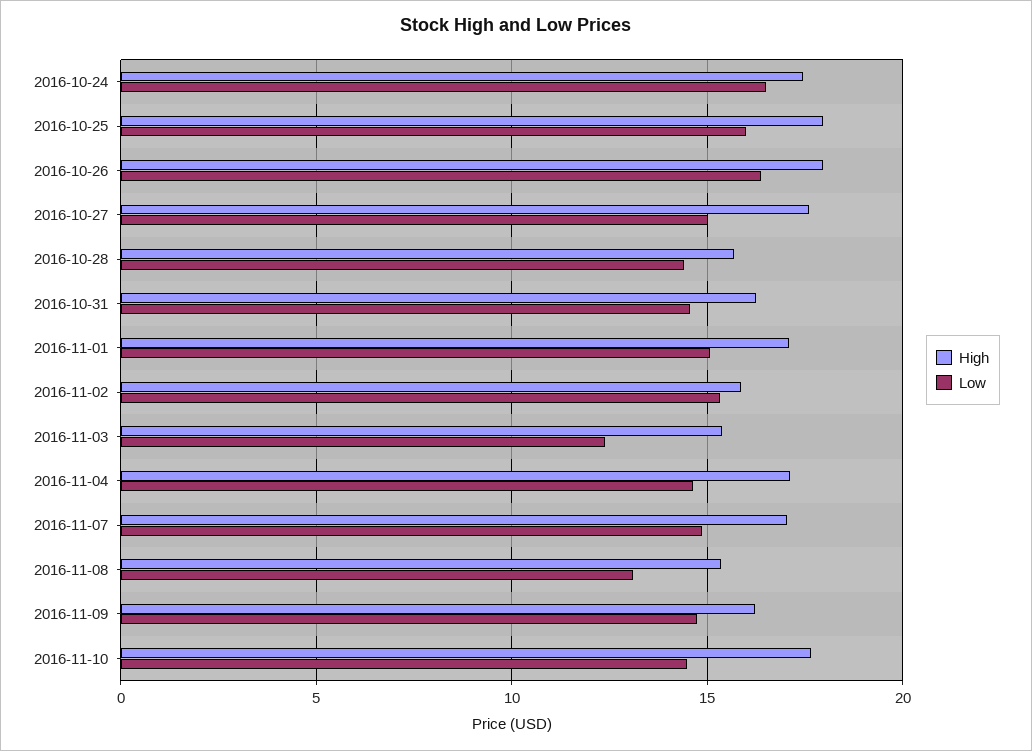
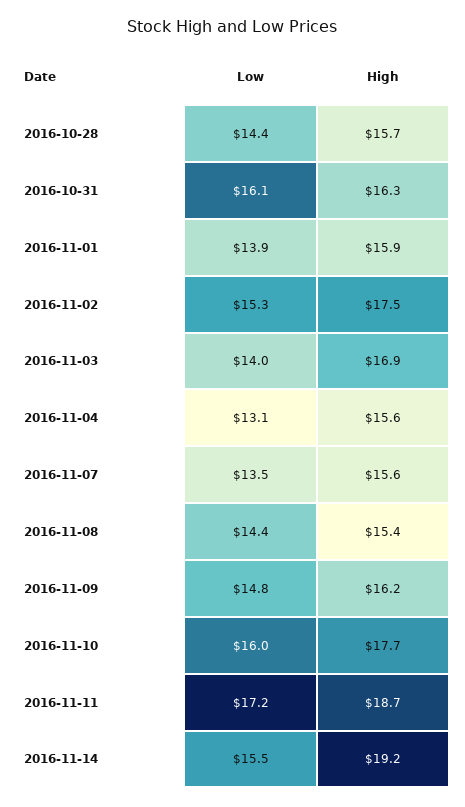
High, 2016-10-24: 17.5 -> none
Low, 2016-10-24: 16.5 -> none
High, 2016-10-25: 18 -> none
Low, 2016-10-25: 16 -> none
High, 2016-10-26: 18 -> none
Low, 2016-10-26: 16.5 -> none
High, 2016-10-27: 17.5 -> none
Low, 2016-10-27: 15 -> none
Low, 2016-10-31: 14.5 -> 16.1
High, 2016-11-01: 17 -> 15.9
Low, 2016-11-01: 15 -> 13.9
High, 2016-11-02: 16 -> 17.5
High, 2016-11-03: 15.5 -> 16.9
Low, 2016-11-03: 12.5 -> 14
High, 2016-11-04: 17 -> 15.6
Low, 2016-11-04: 14.5 -> 13.1
High, 2016-11-07: 17 -> 15.6
Low, 2016-11-07: 15 -> 13.5
Low, 2016-11-08: 13 -> 14.4
Low, 2016-11-10: 14.5 -> 16
Low, 2016-11-11: none -> 17.2
High, 2016-11-11: none -> 18.7
Low, 2016-11-14: none -> 15.5
High, 2016-11-14: none -> 19.2

